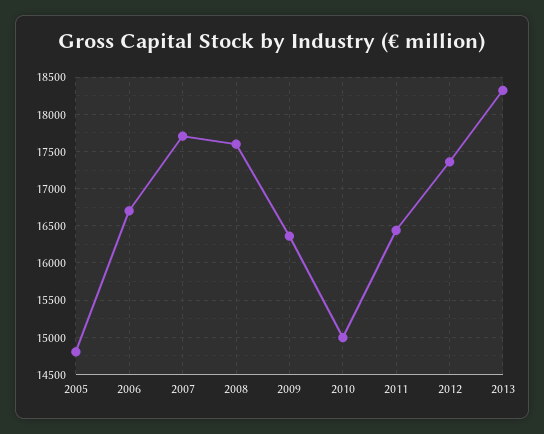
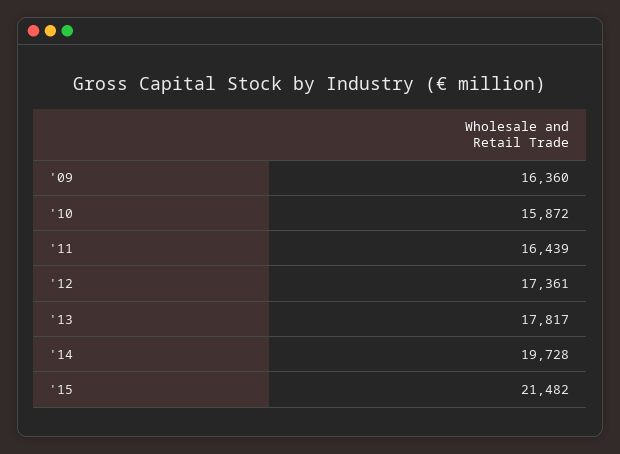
2005: 14800 -> none
2006: 16700 -> none
2007: 17700 -> none
2008: 17600 -> none
2010: 15000 -> 15872
2013: 18300 -> 17817
'14: none -> 19728
'15: none -> 21482

